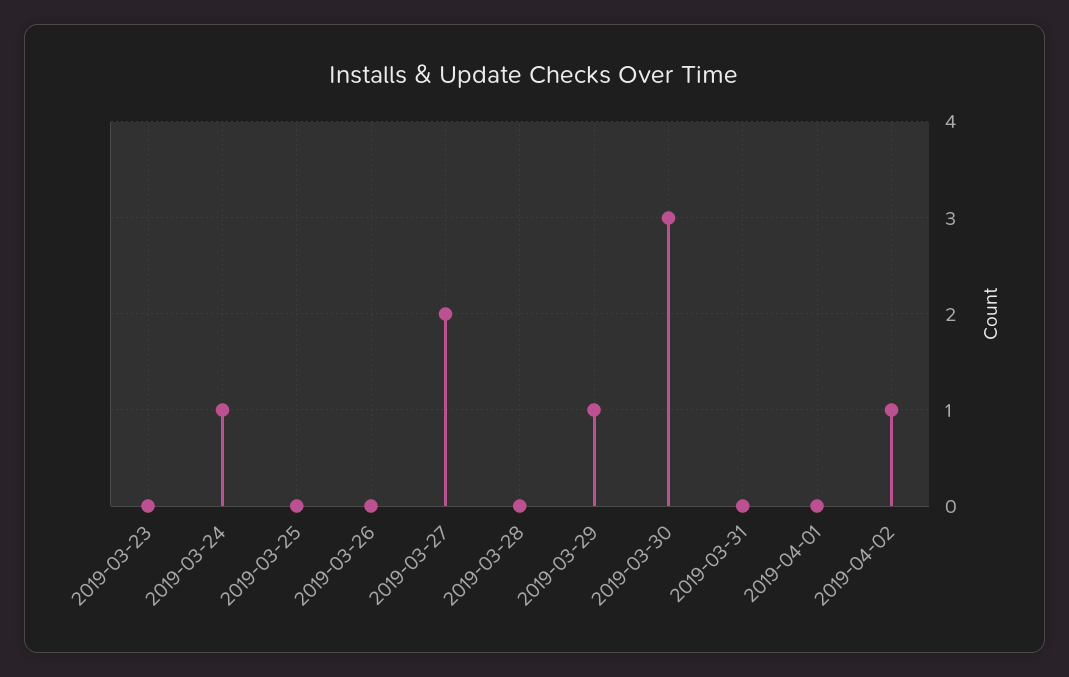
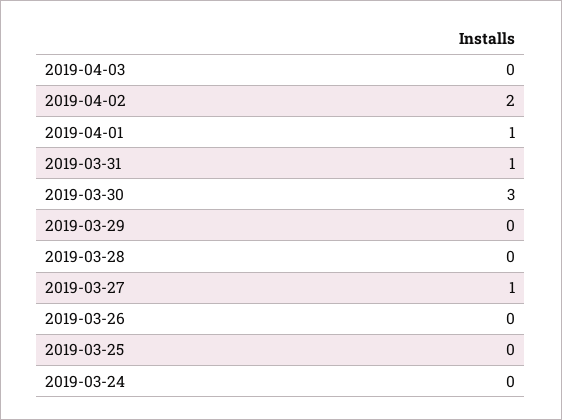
2019-03-23: 0 -> none
2019-03-24: 1 -> 0
2019-03-27: 2 -> 1
2019-03-29: 1 -> 0
2019-03-31: 0 -> 1
2019-04-01: 0 -> 1
2019-04-02: 1 -> 2
2019-04-03: none -> 0

